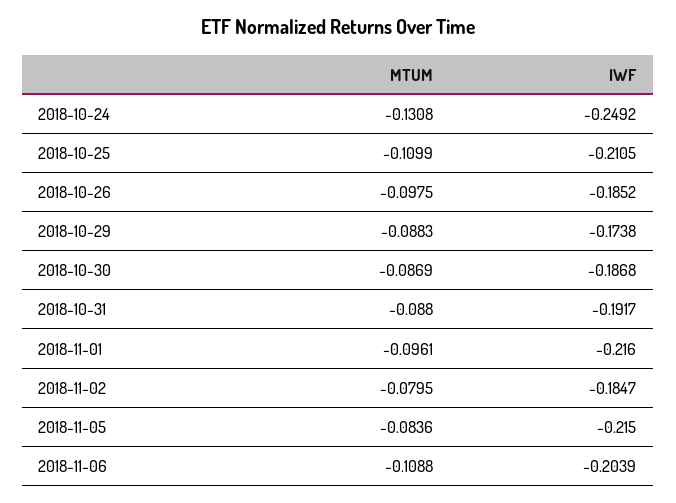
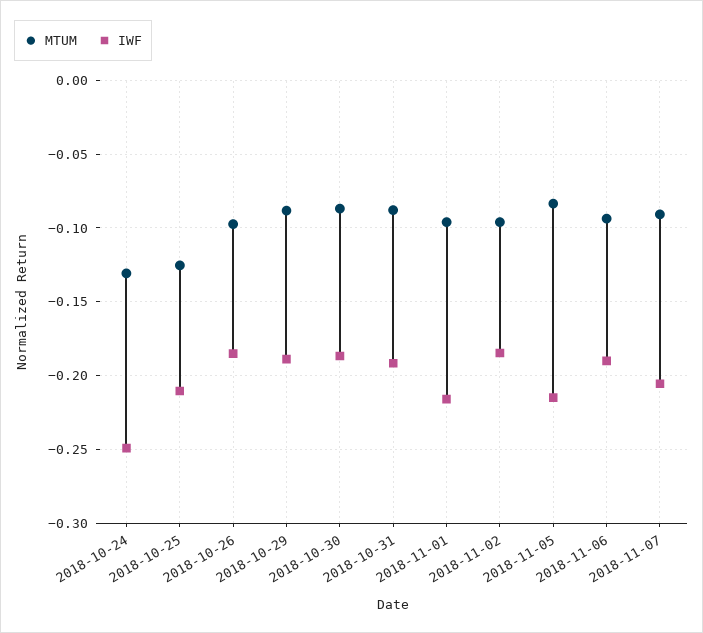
MTUM, 2018-10-25: -0.1099 -> -0.125
IWF, 2018-10-29: -0.1738 -> -0.19
MTUM, 2018-11-02: -0.0795 -> -0.095
MTUM, 2018-11-06: -0.1088 -> -0.095
IWF, 2018-11-06: -0.2039 -> -0.19
MTUM, 2018-11-07: none -> -0.09
IWF, 2018-11-07: none -> -0.205

